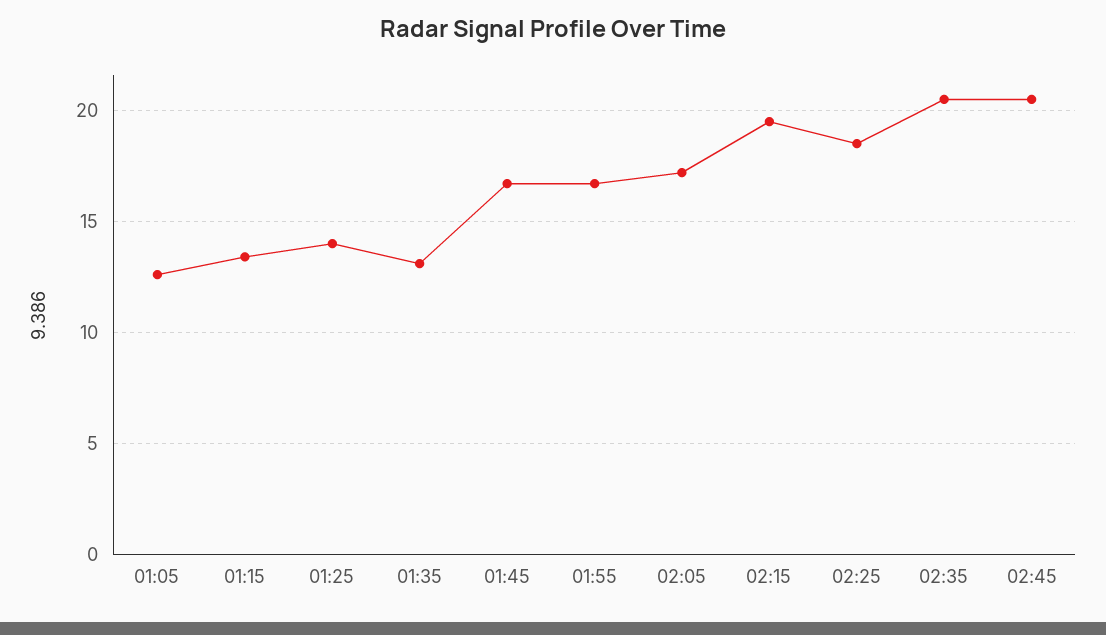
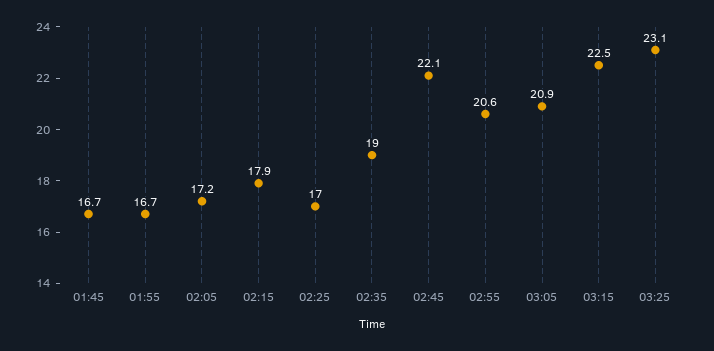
01:05: 12.5 -> none
01:15: 13.5 -> none
01:25: 14 -> none
01:35: 13 -> none
02:15: 19.5 -> 17.9
02:25: 18.5 -> 17
02:35: 20.5 -> 19
02:45: 20.5 -> 22.1
02:55: none -> 20.6
03:05: none -> 20.9
03:15: none -> 22.5
03:25: none -> 23.1

